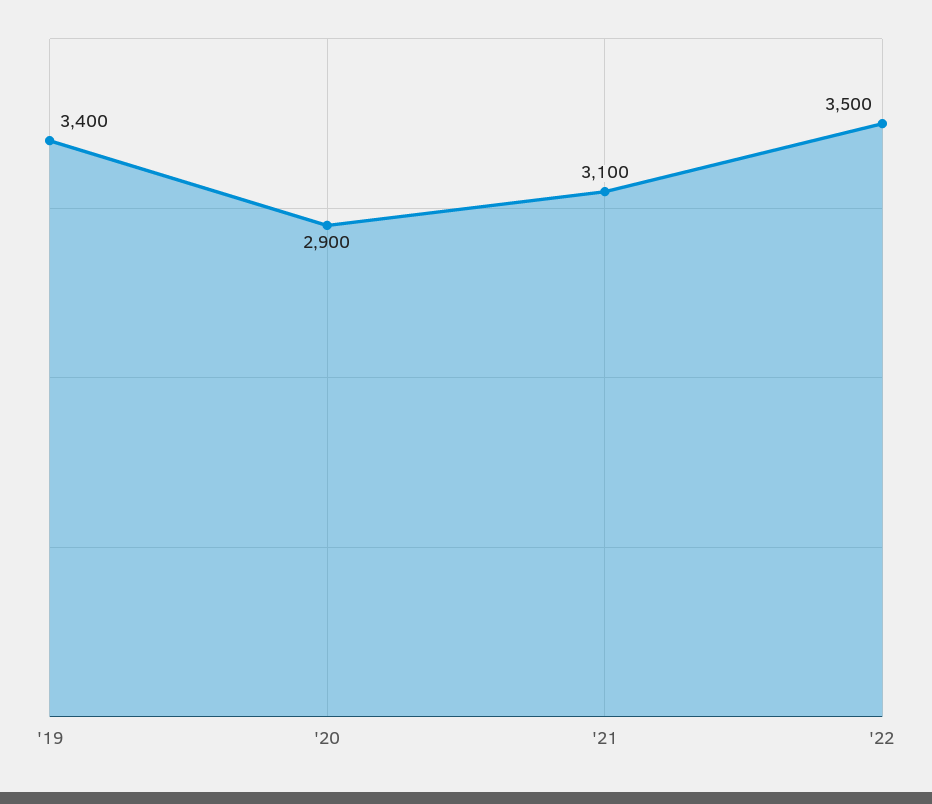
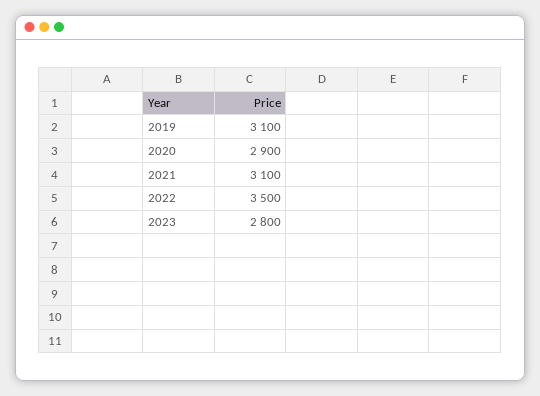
'19: 3400 -> 3100
2023: none -> 2800

